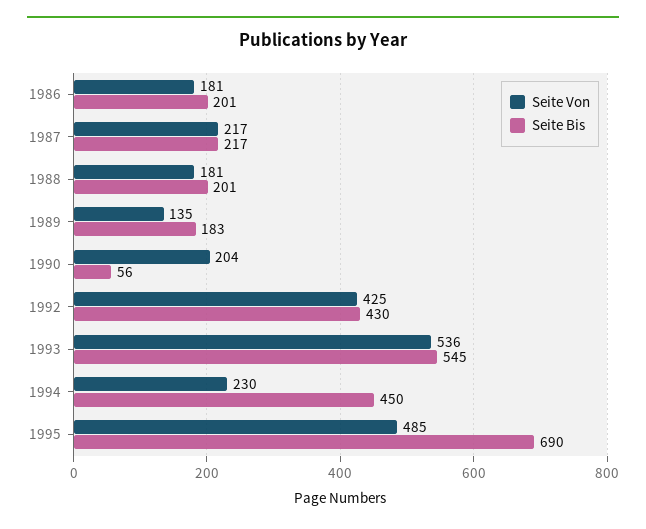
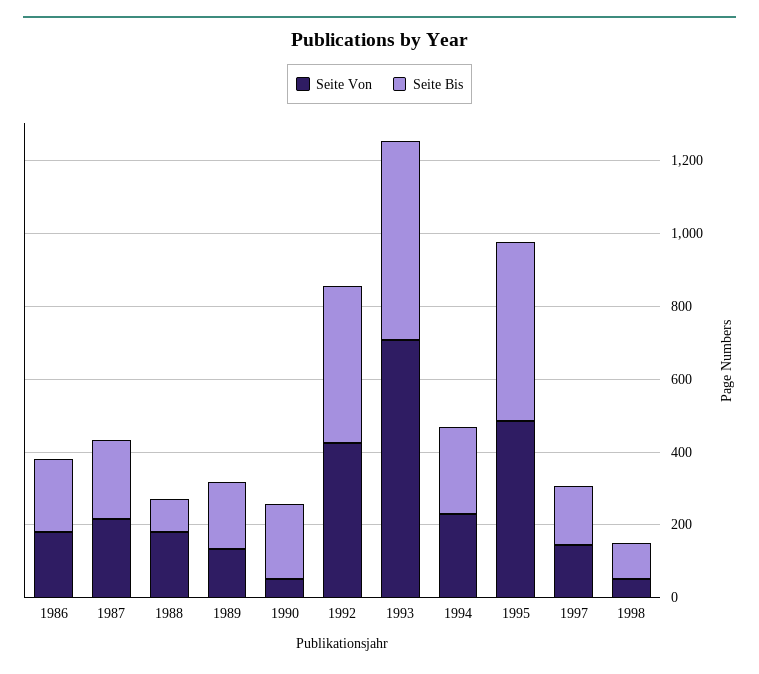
Seite Bis, 1988: 201 -> 100
Seite Von, 1990: 204 -> 50
Seite Bis, 1990: 56 -> 200
Seite Von, 1993: 536 -> 700
Seite Bis, 1994: 450 -> 250
Seite Bis, 1995: 690 -> 500
Seite Von, 1997: none -> 150
Seite Bis, 1997: none -> 150
Seite Von, 1998: none -> 50
Seite Bis, 1998: none -> 100

